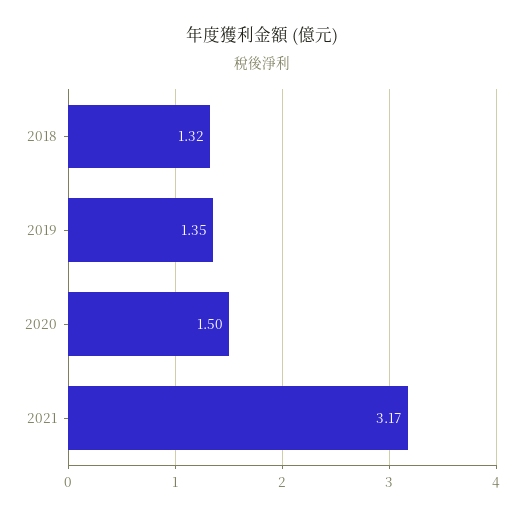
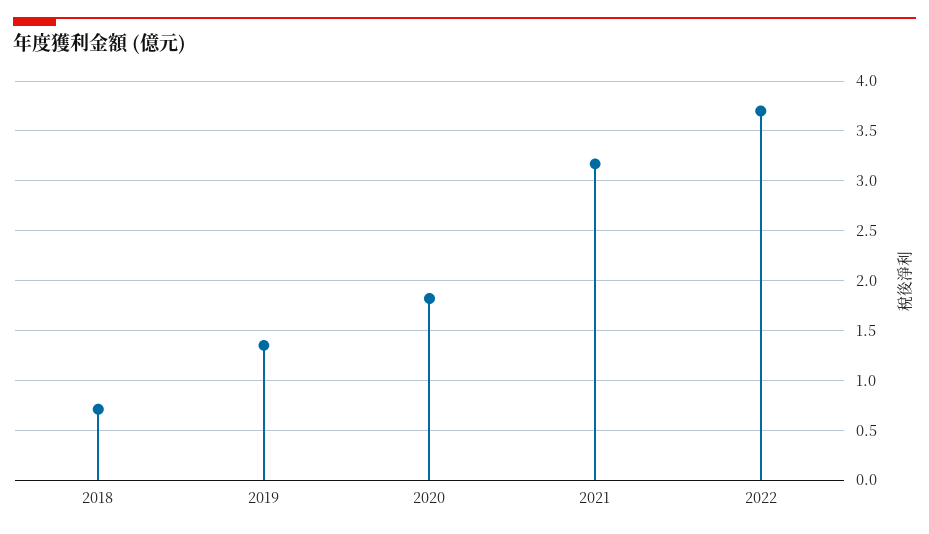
2018: 1.32 -> 0.7
2020: 1.5 -> 1.8
2022: none -> 3.7

